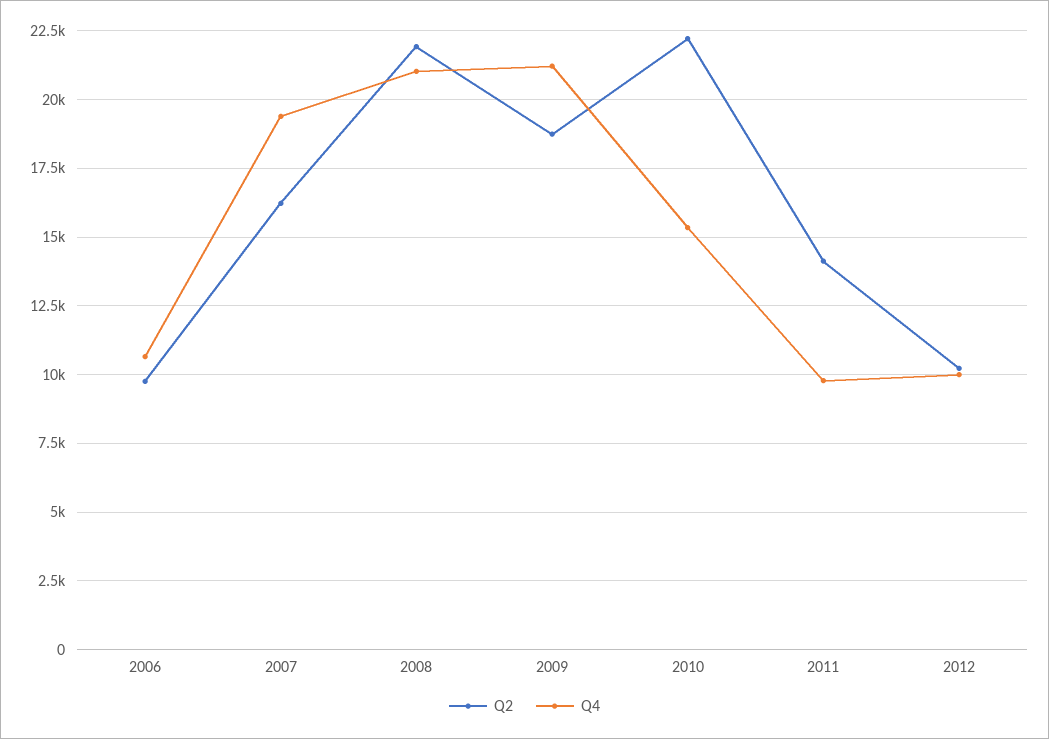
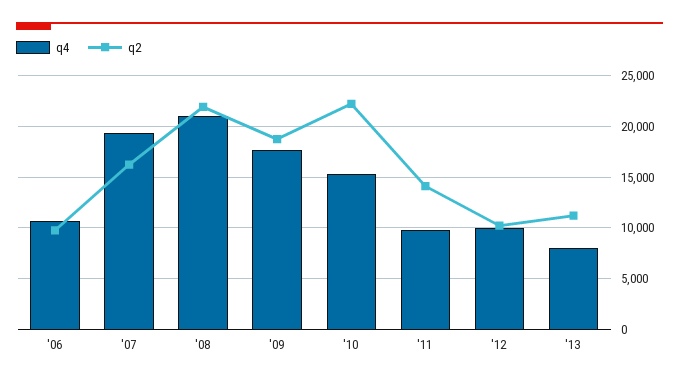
Q4, 2009: 21250 -> 18000
Q4, '13: none -> 8000
Q2, '13: none -> 11000

